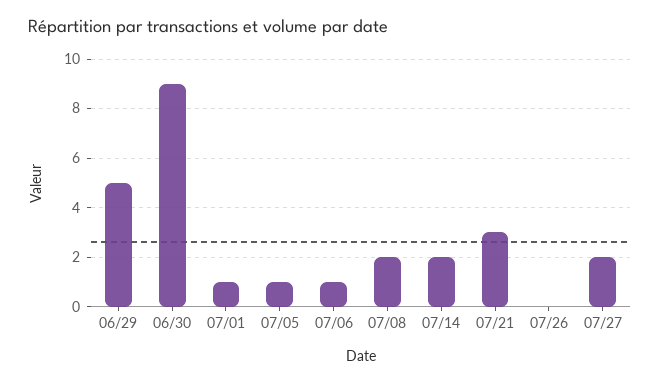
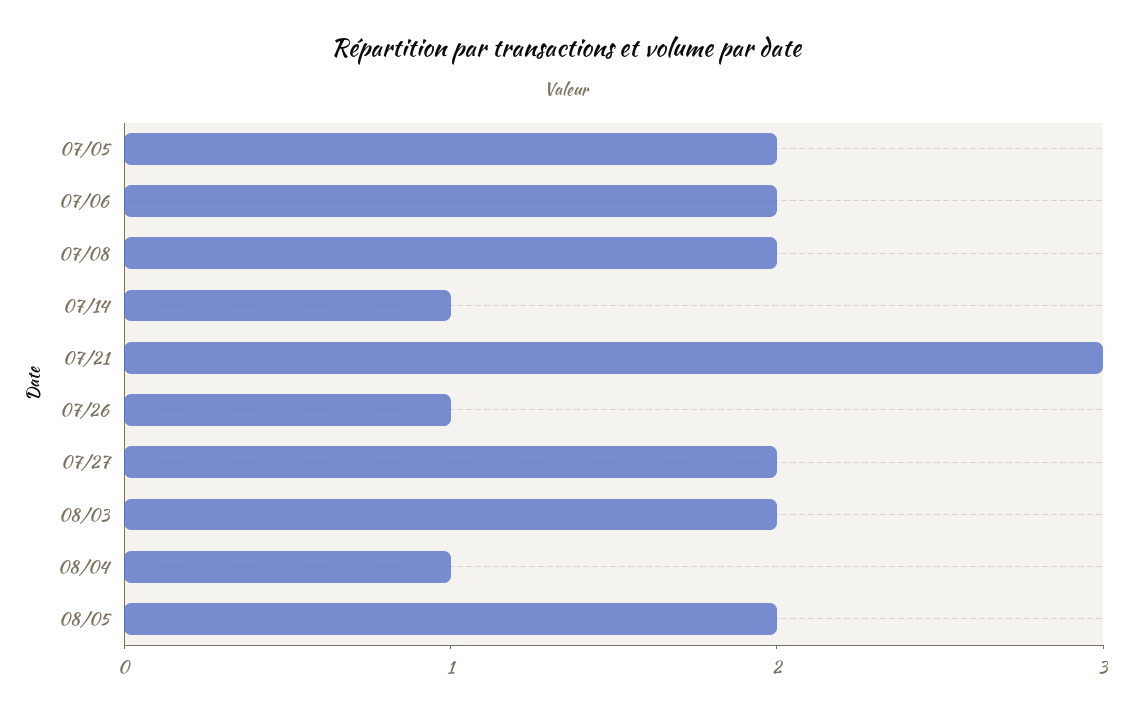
06/29: 5 -> none
06/30: 9 -> none
07/01: 1 -> none
07/05: 1 -> 2
07/06: 1 -> 2
07/14: 2 -> 1
07/26: 0 -> 1
08/03: none -> 2
08/04: none -> 1
08/05: none -> 2

